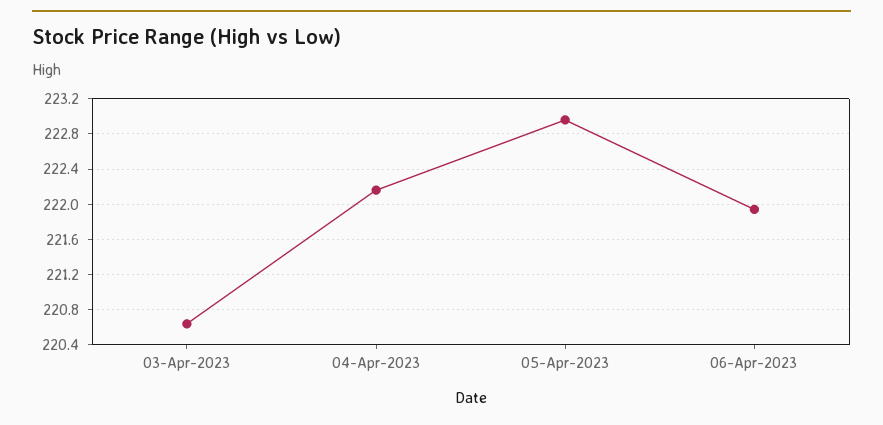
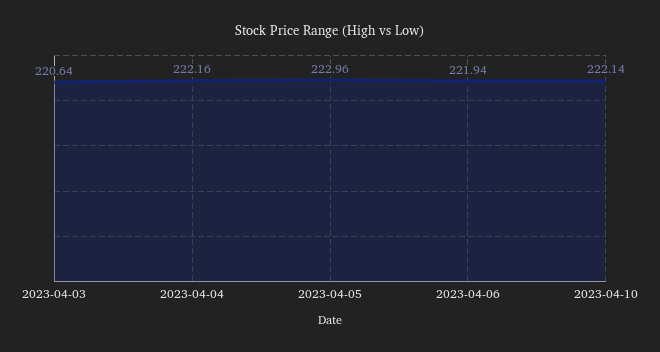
2023-04-10: none -> 222.14

